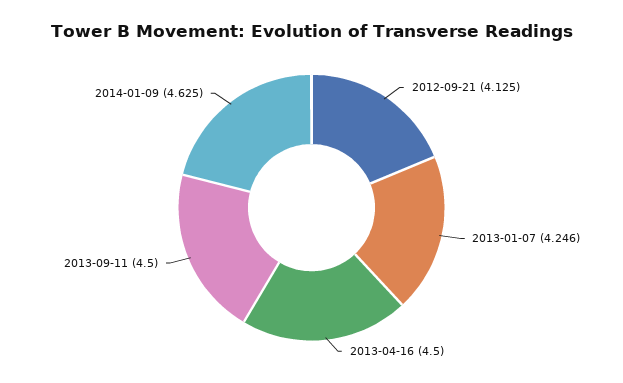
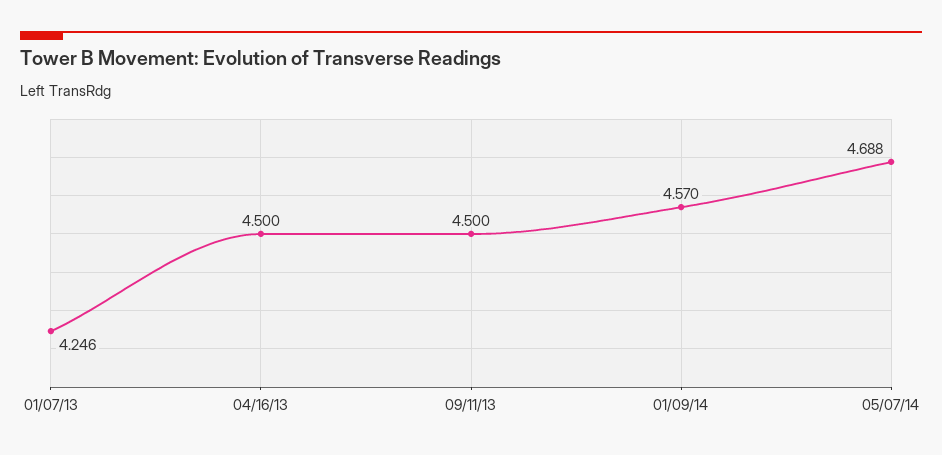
2012-09-21: 4.125 -> none
2014-01-09: 4.625 -> 4.57
05/07/14: none -> 4.688

